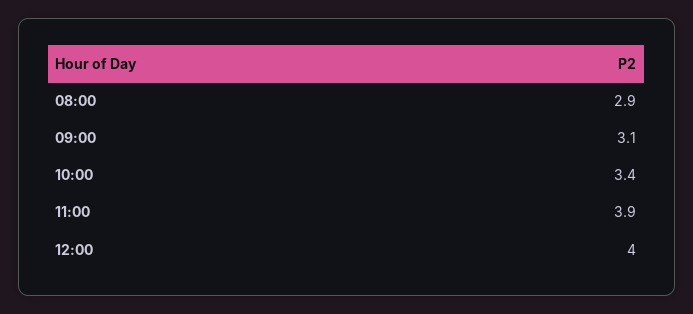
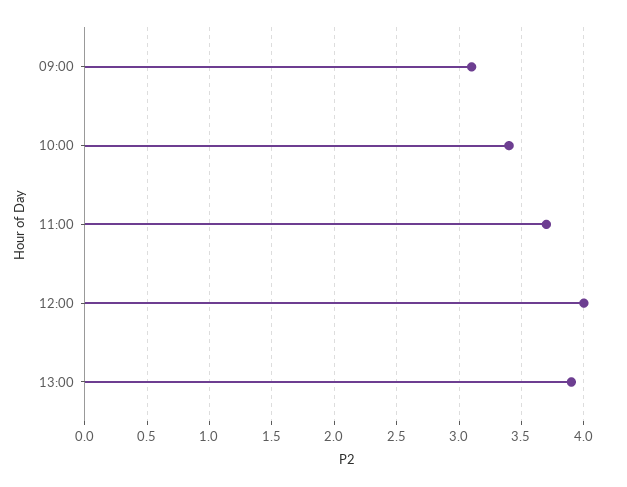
08:00: 2.9 -> none
11:00: 3.9 -> 3.7
13:00: none -> 3.9

